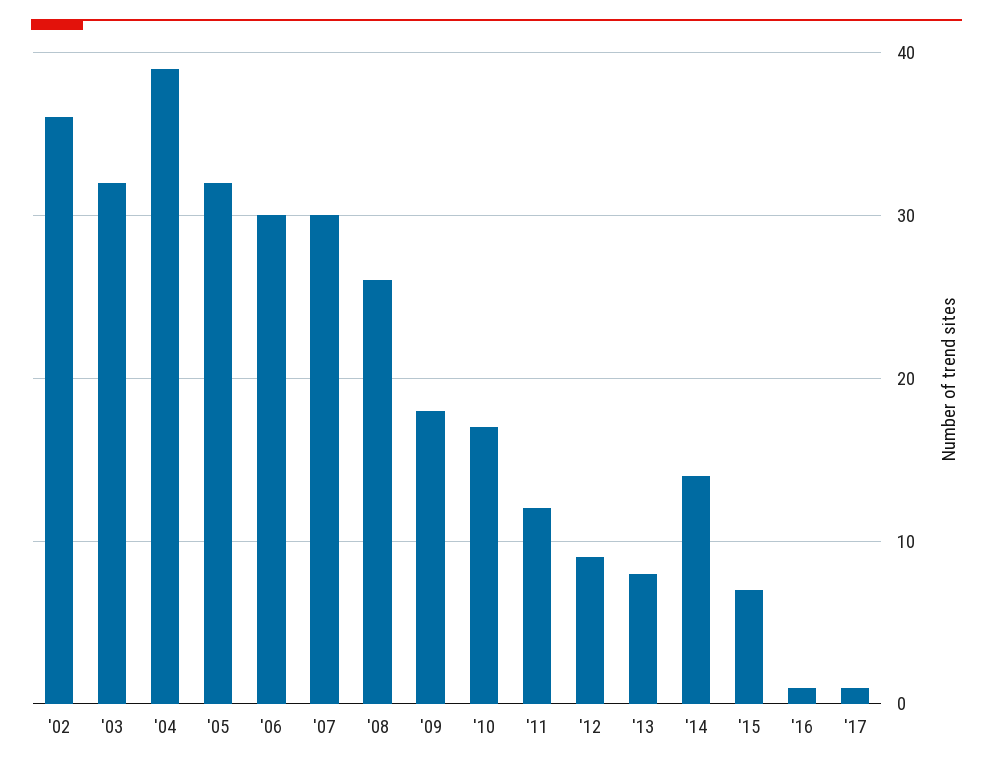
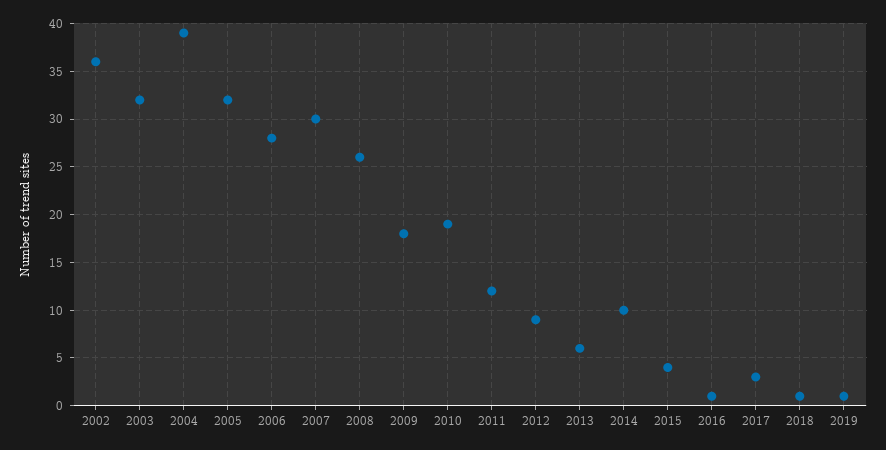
'06: 30 -> 28
'10: 17 -> 19
'13: 8 -> 6
'14: 14 -> 10
'15: 7 -> 4
'17: 1 -> 3
2018: none -> 1
2019: none -> 1

